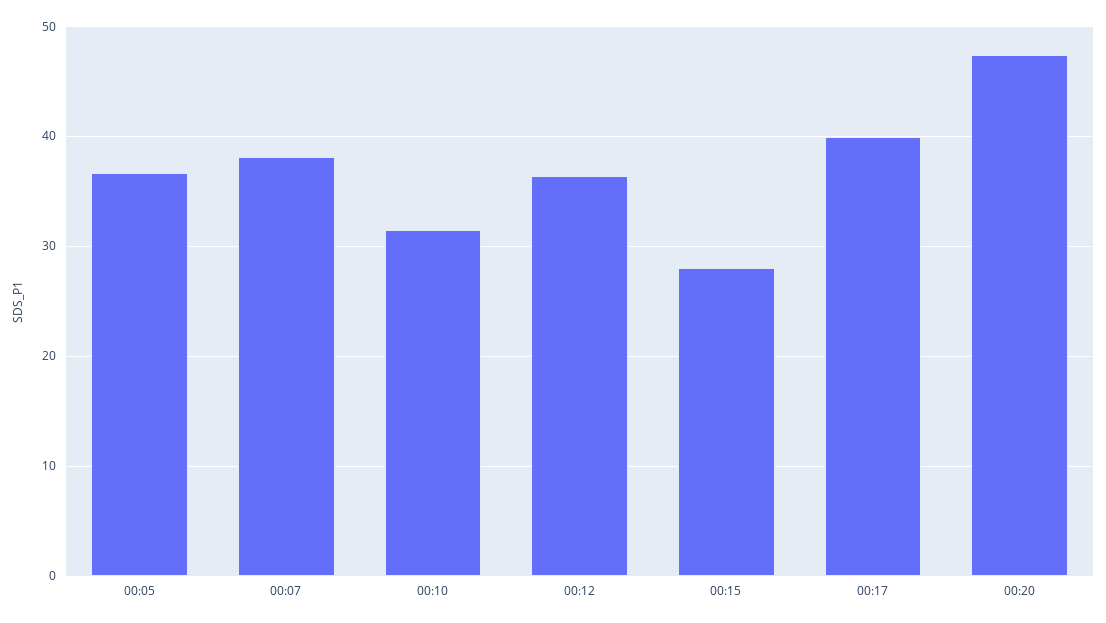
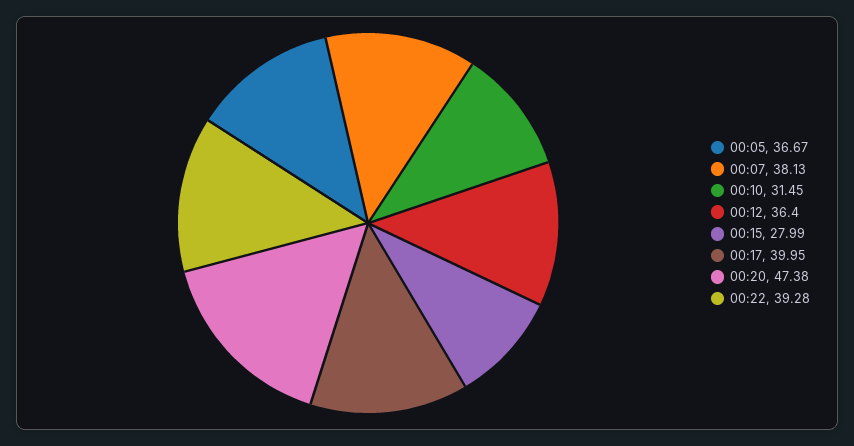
00:22: none -> 39.28

